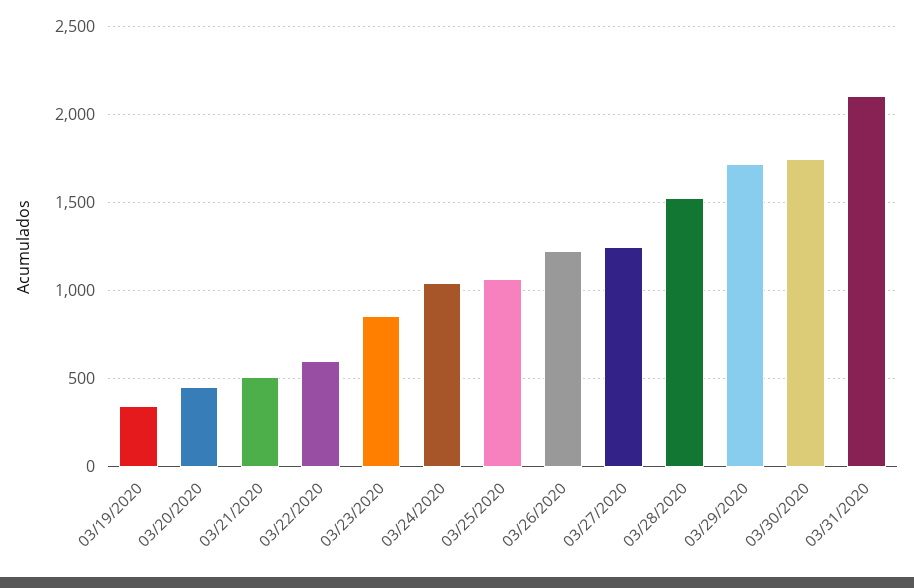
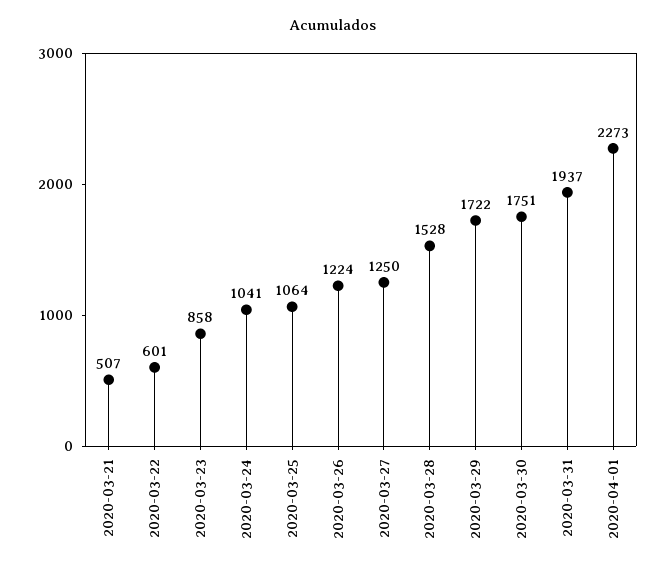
03/19/2020: 350 -> none
03/20/2020: 450 -> none
03/31/2020: 2100 -> 1937
2020-04-01: none -> 2273

